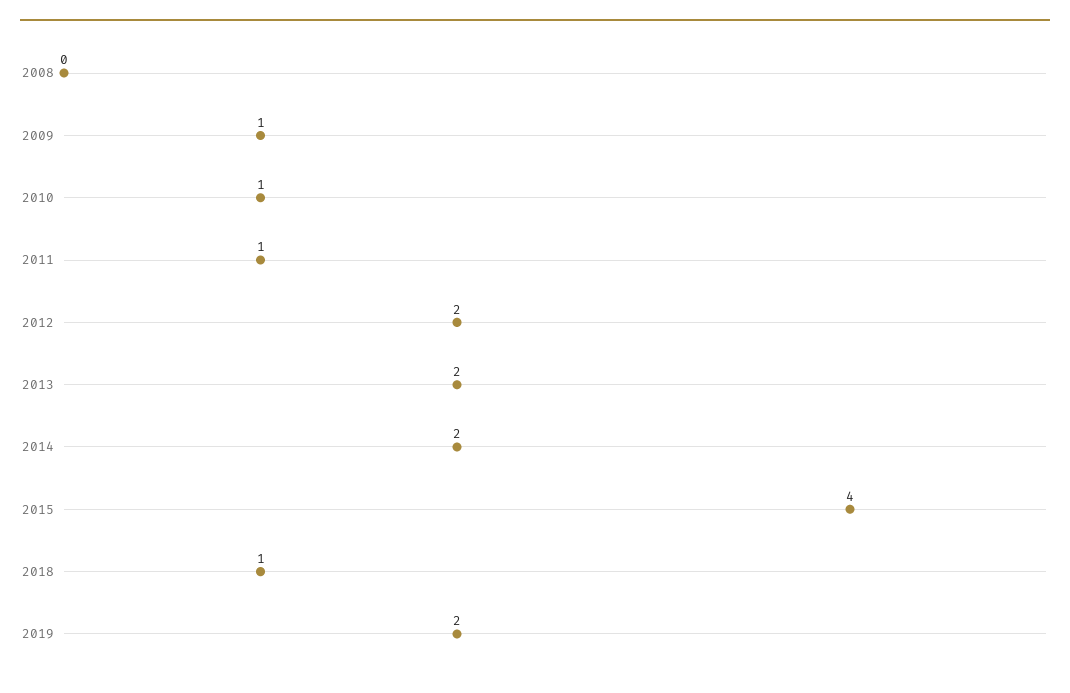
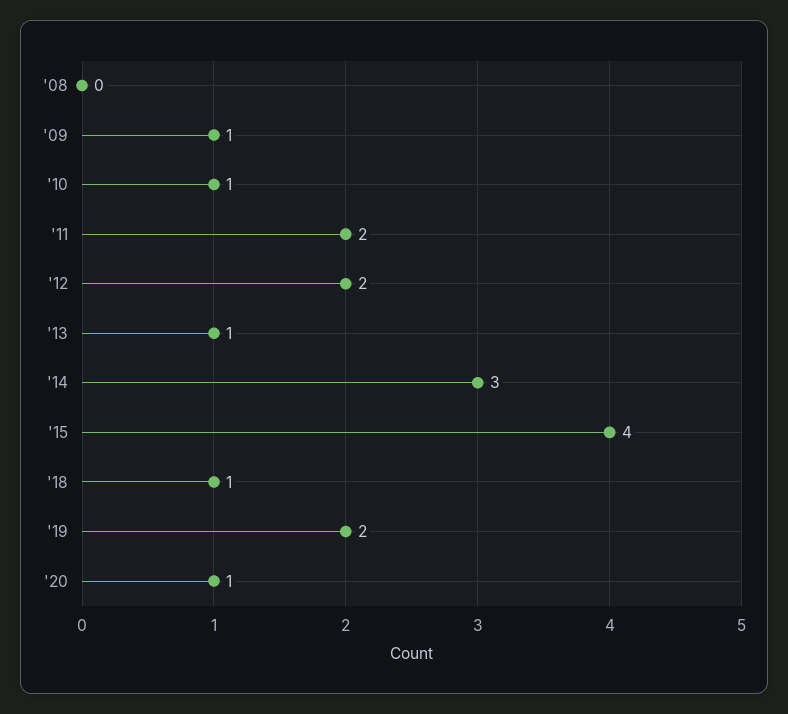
2011: 1 -> 2
2013: 2 -> 1
2014: 2 -> 3
'20: none -> 1

